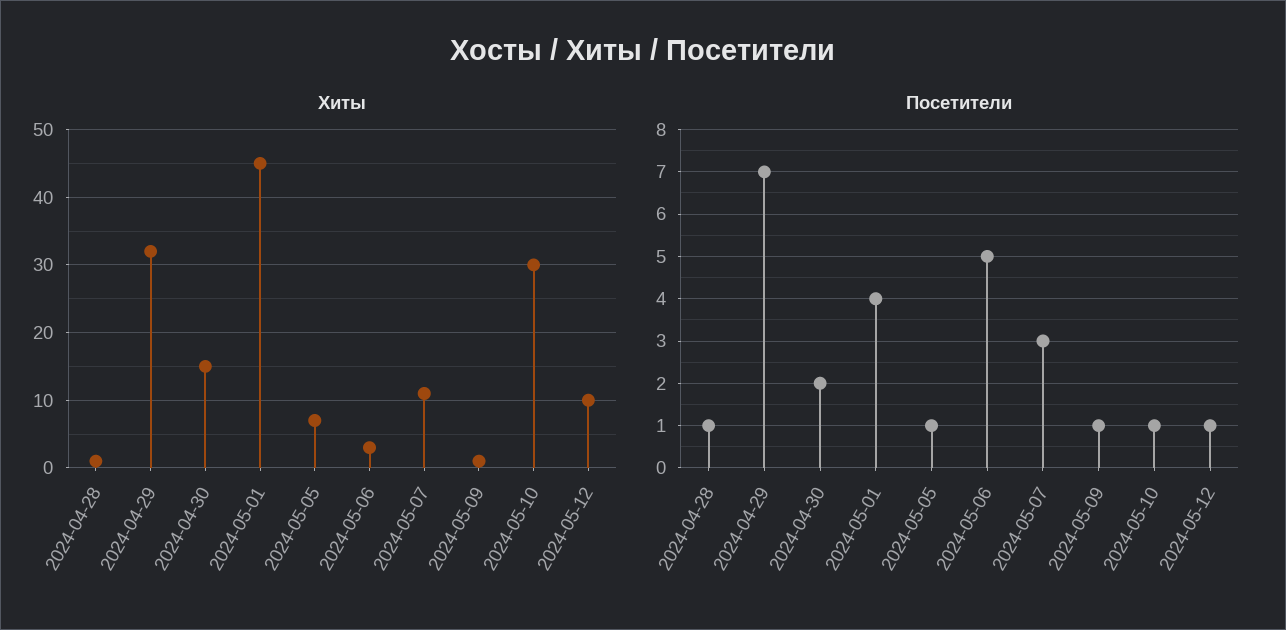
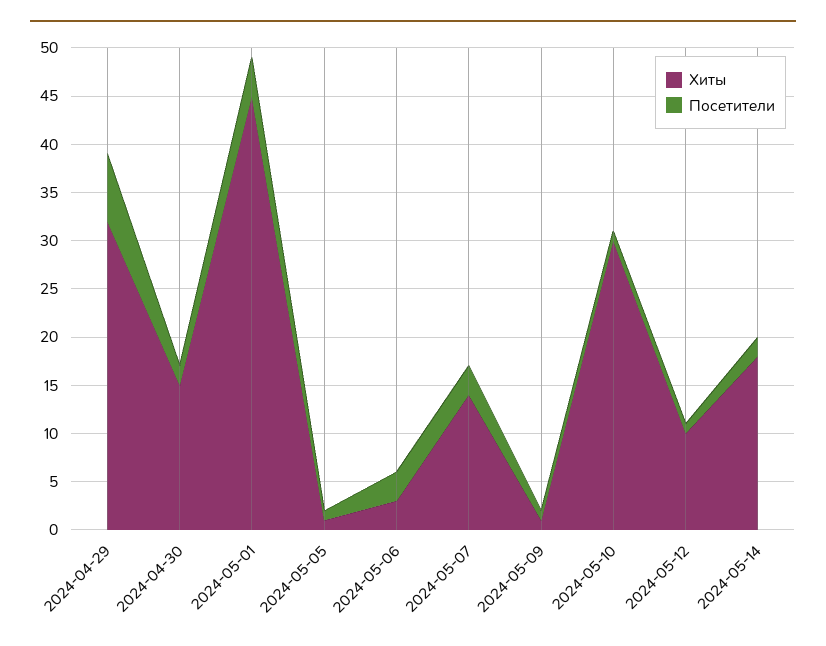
Хиты, 2024-04-28: 1 -> none
Хиты, 2024-05-05: 7 -> 1
Хиты, 2024-05-07: 11 -> 14
Посетители, 2024-04-28: 1 -> none
Посетители, 2024-05-06: 5 -> 3
Хиты, 2024-05-14: none -> 18
Посетители, 2024-05-14: none -> 2

